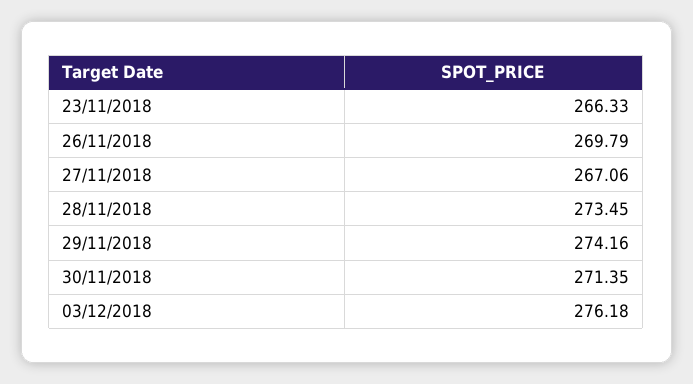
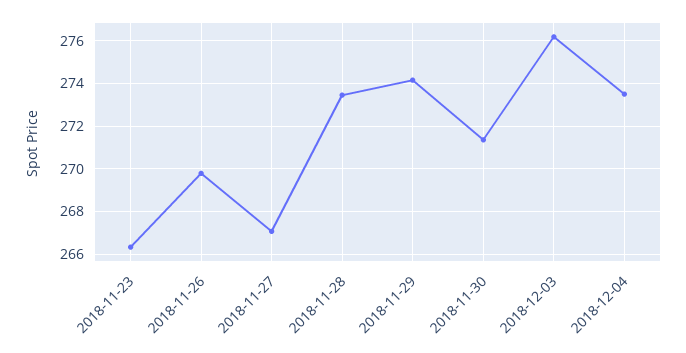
2018-12-04: none -> 273.5

